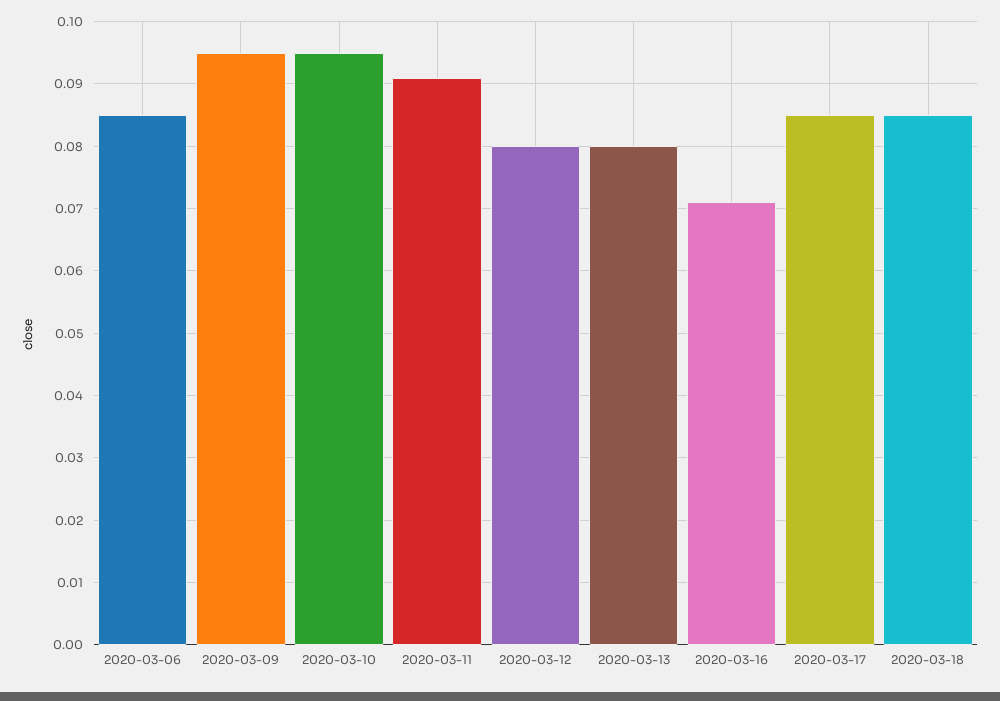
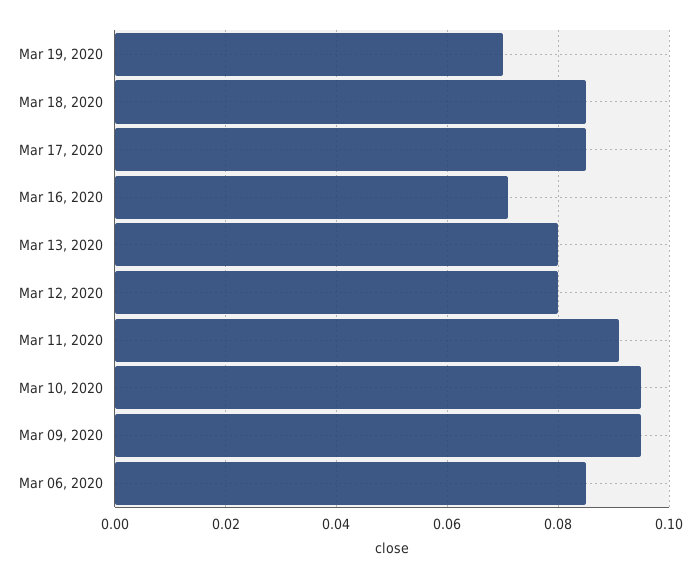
Mar 19, 2020: none -> 0.07

